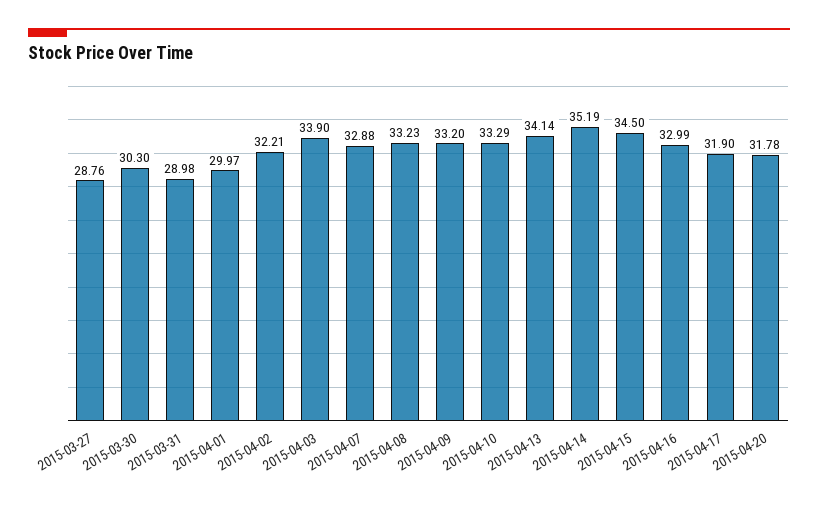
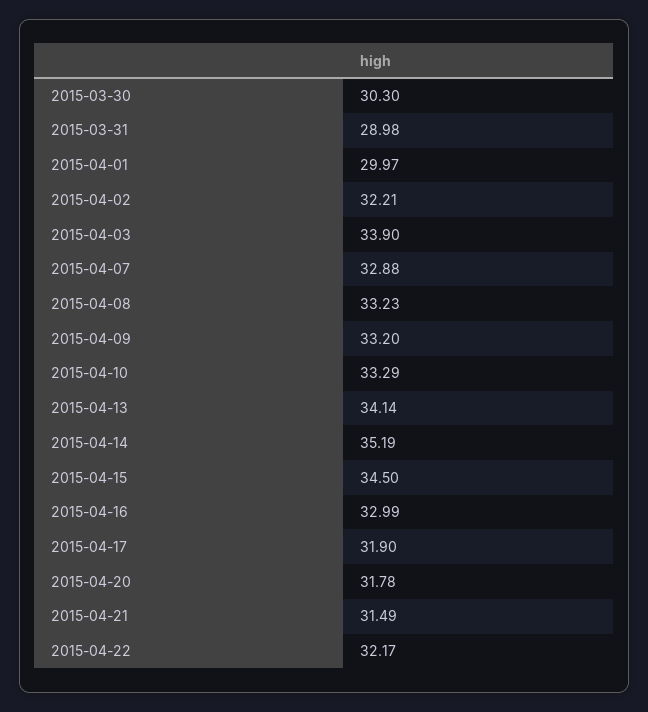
2015-03-27: 28.76 -> none
2015-04-21: none -> 31.49
2015-04-22: none -> 32.17

